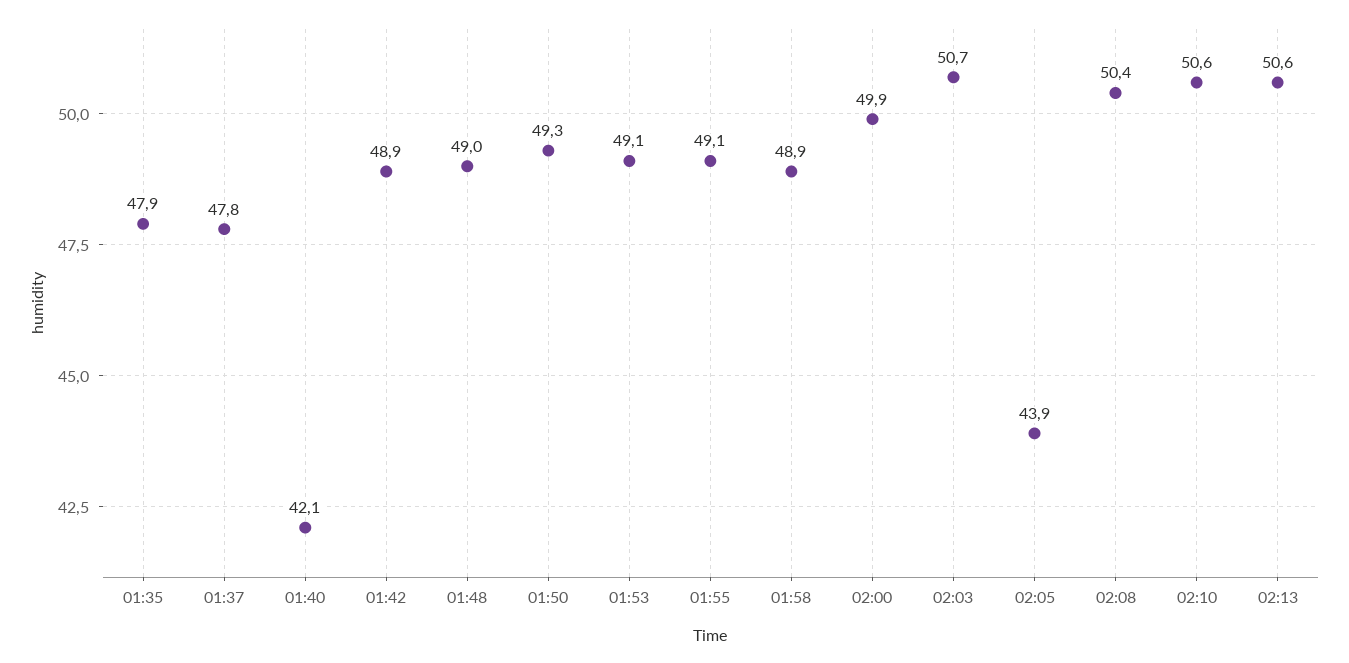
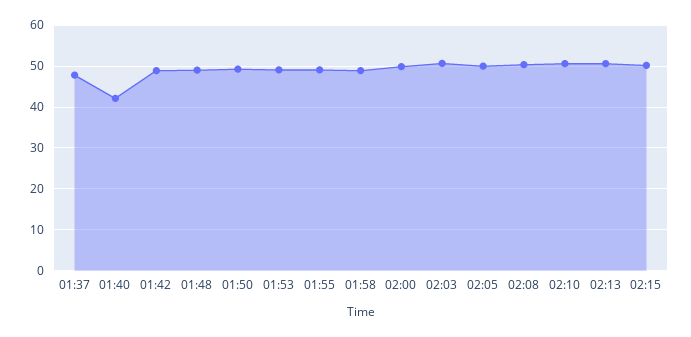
01:35: 47.9 -> none
02:05: 43.9 -> 50
02:15: none -> 50

